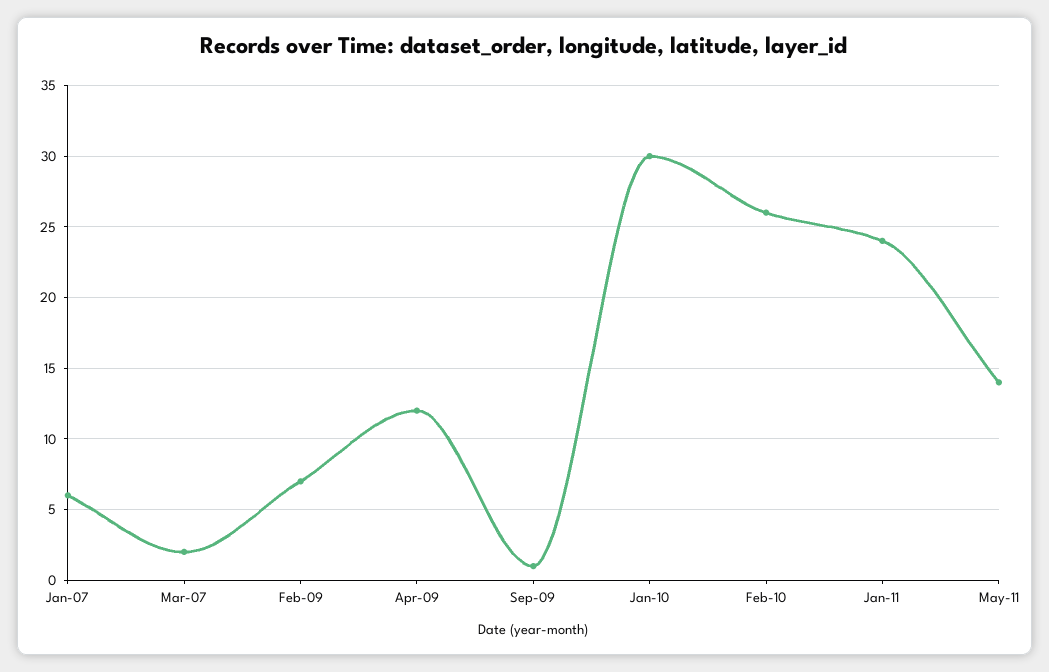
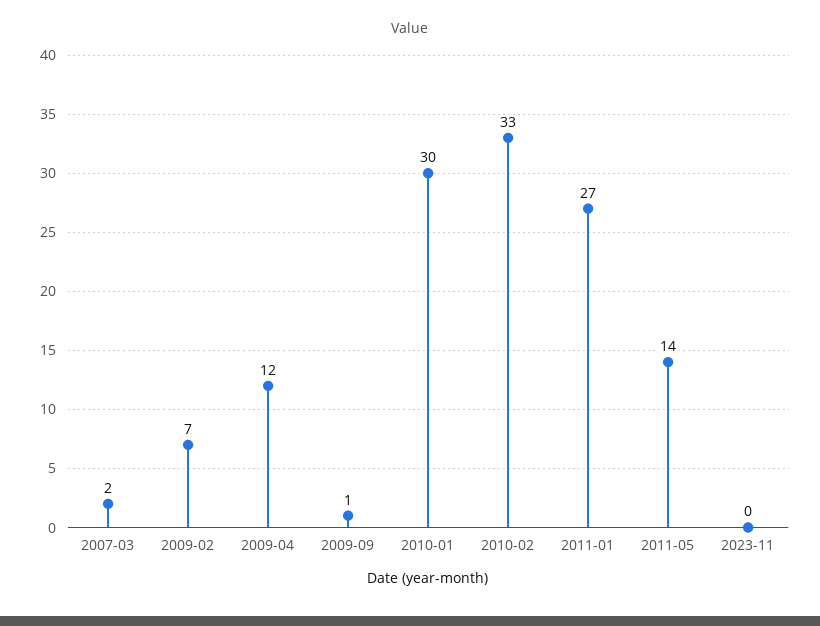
Jan-07: 6 -> none
Feb-10: 26 -> 33
Jan-11: 24 -> 27
2023-11: none -> 0

